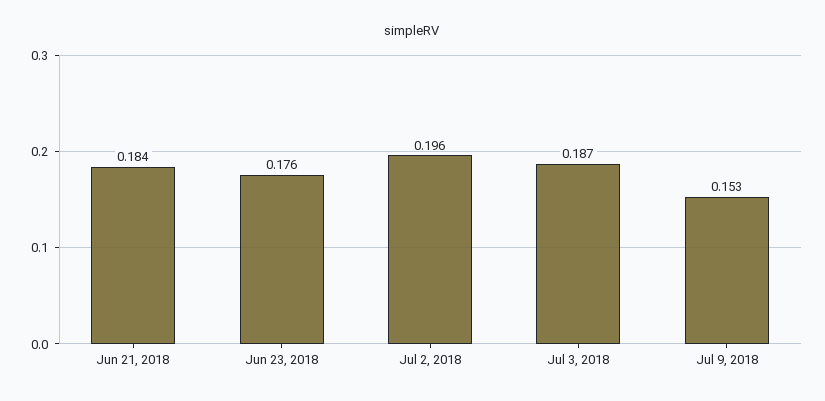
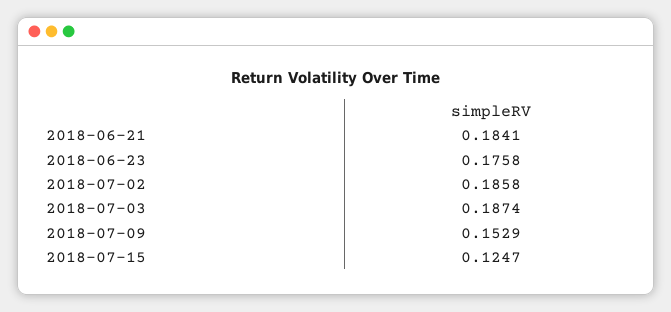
Jul 2, 2018: 0.196 -> 0.1858
2018-07-15: none -> 0.1247

